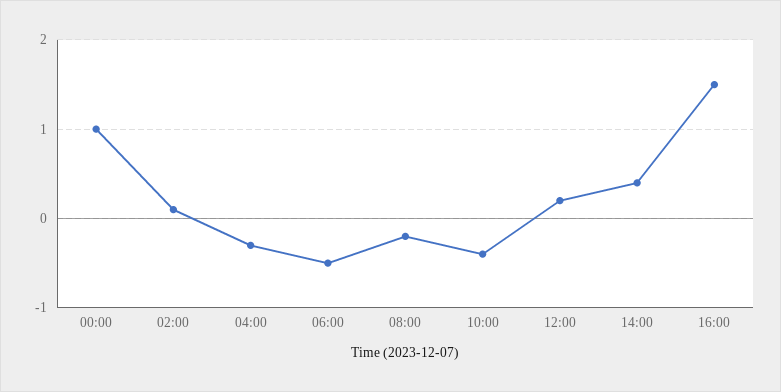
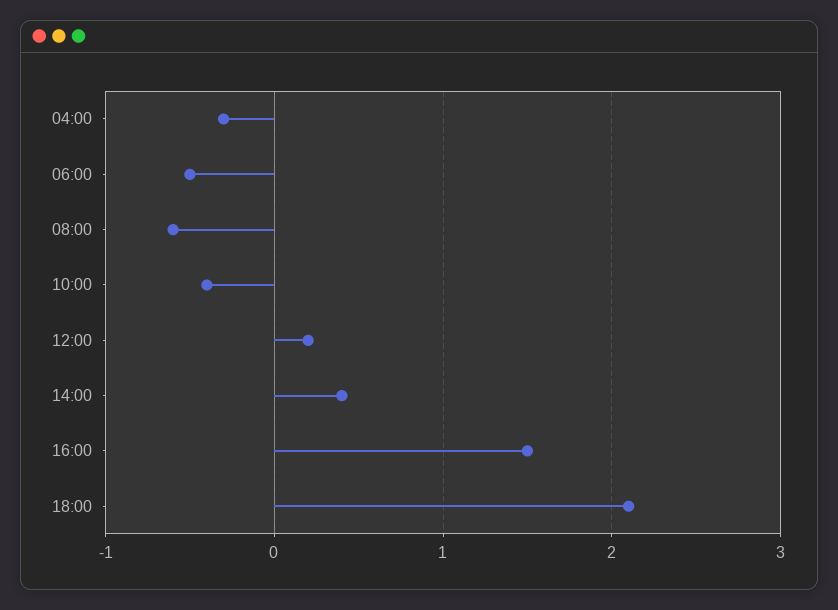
00:00: 1 -> none
02:00: 0.1 -> none
08:00: -0.2 -> -0.6
18:00: none -> 2.1

